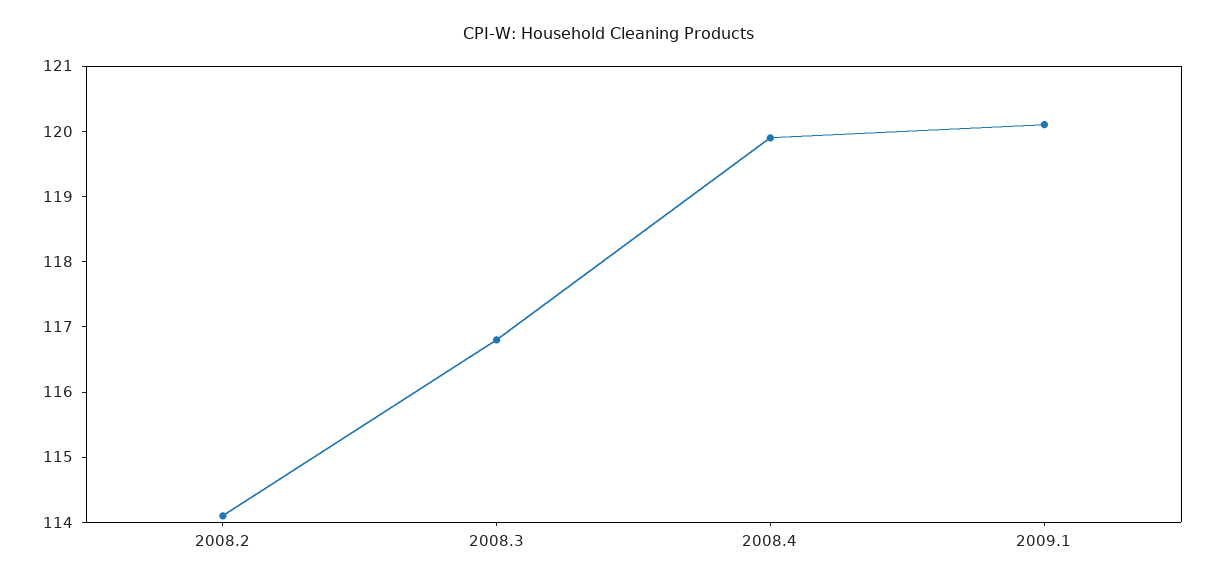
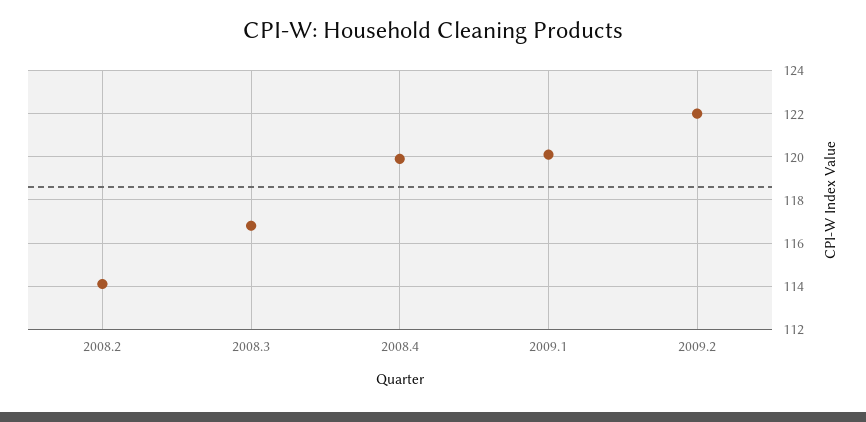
2009.2: none -> 122

